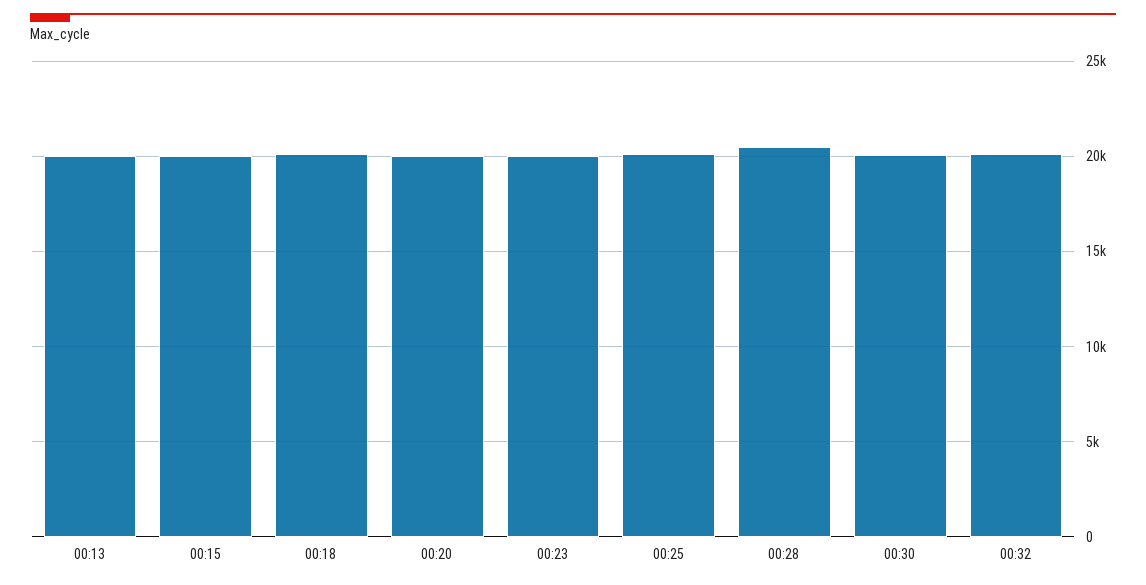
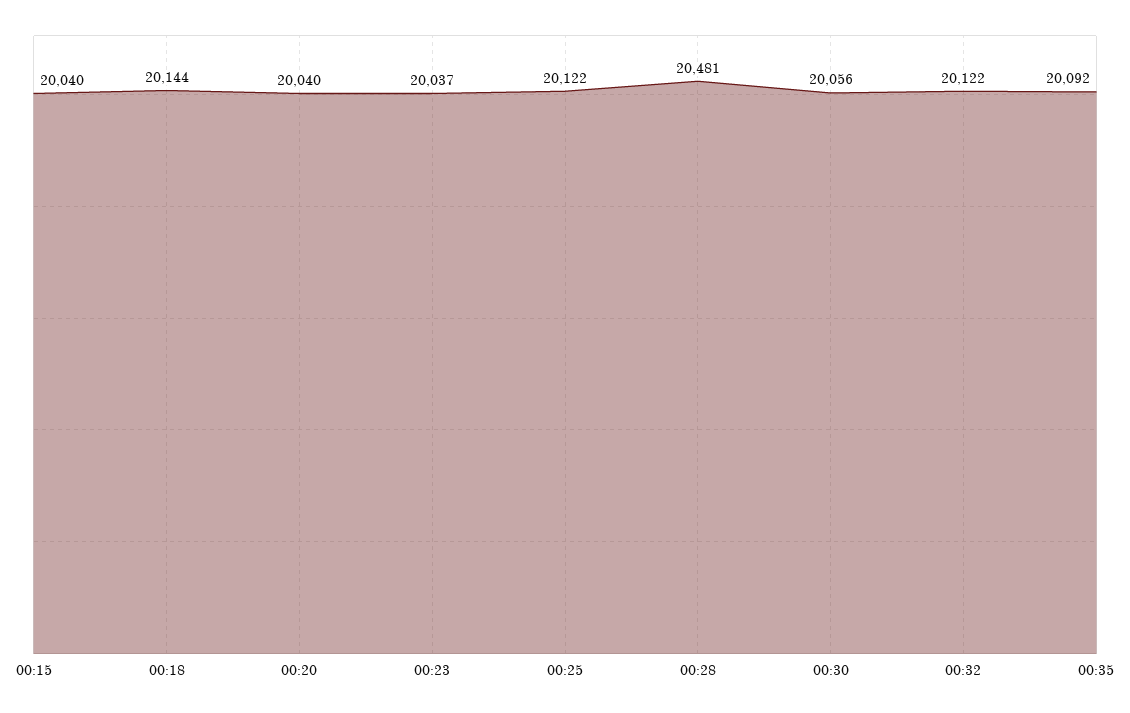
00:13: 20000 -> none
00:35: none -> 20092

